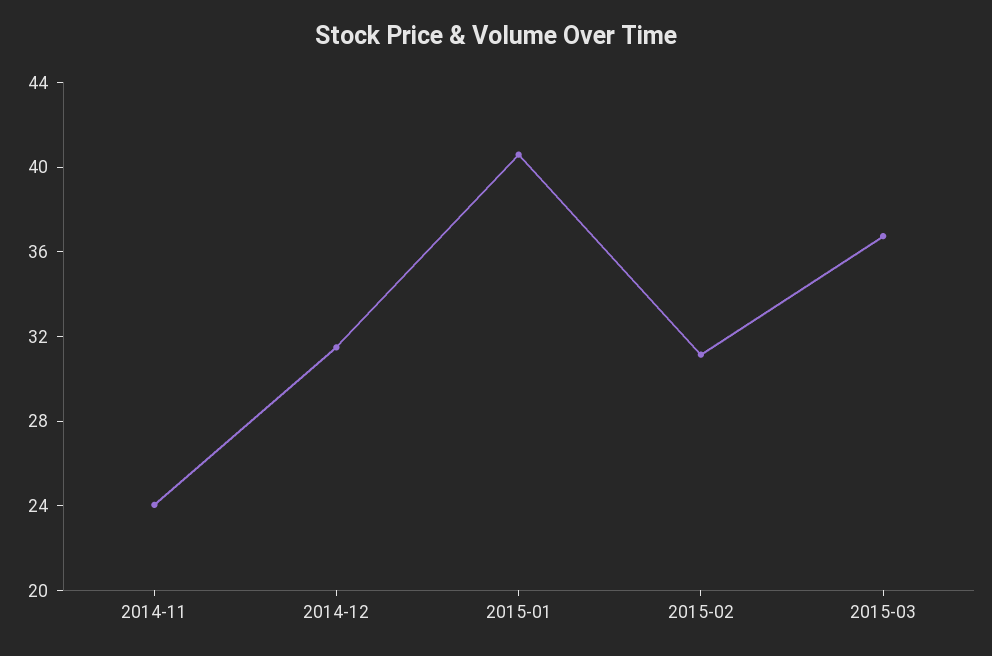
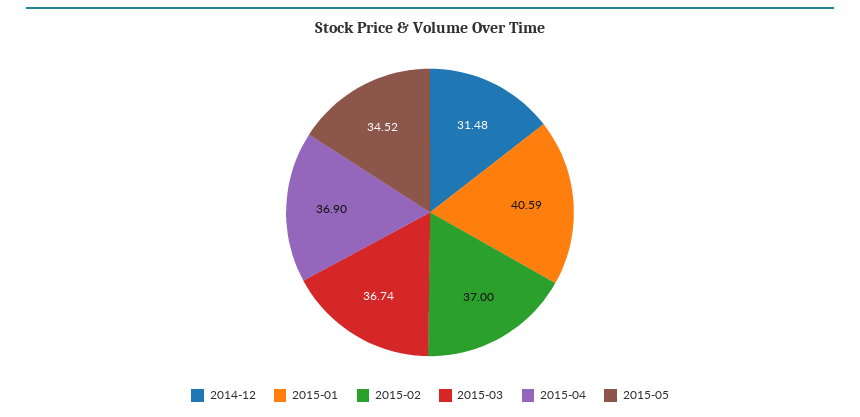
2014-11: 24 -> none
2015-02: 31 -> 37
2015-04: none -> 36.9
2015-05: none -> 34.52

